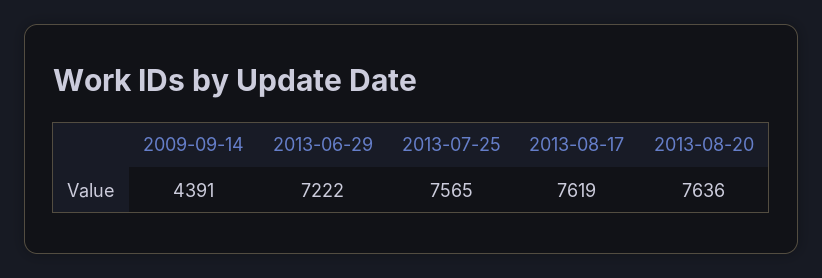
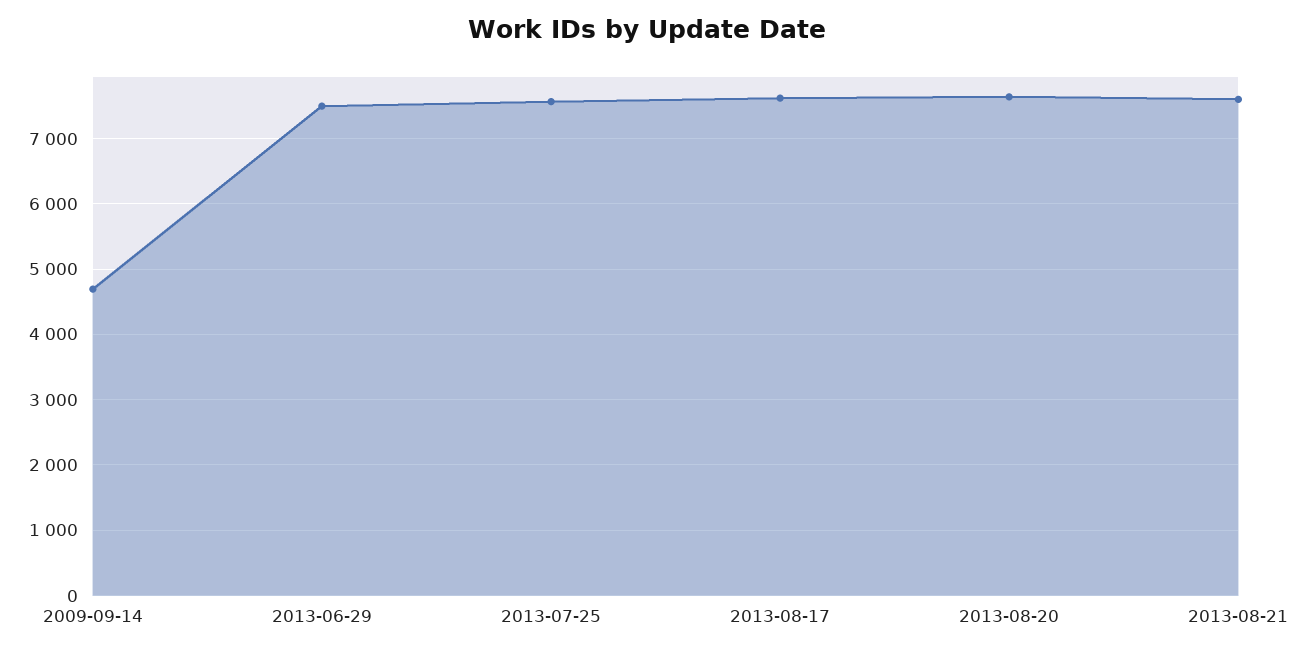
2009-09-14: 4391 -> 4700
2013-06-29: 7222 -> 7500
2013-08-21: none -> 7600

